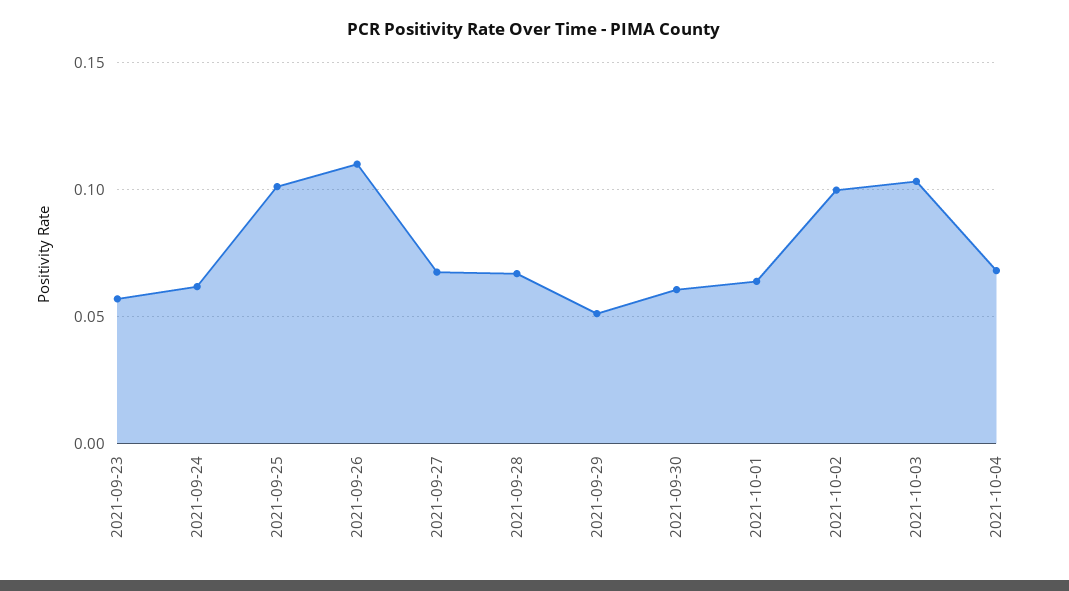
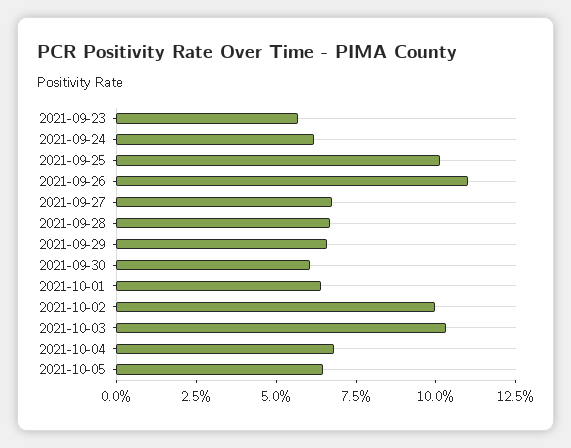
2021-09-29: 0.05 -> 0.065
2021-10-05: none -> 0.065

